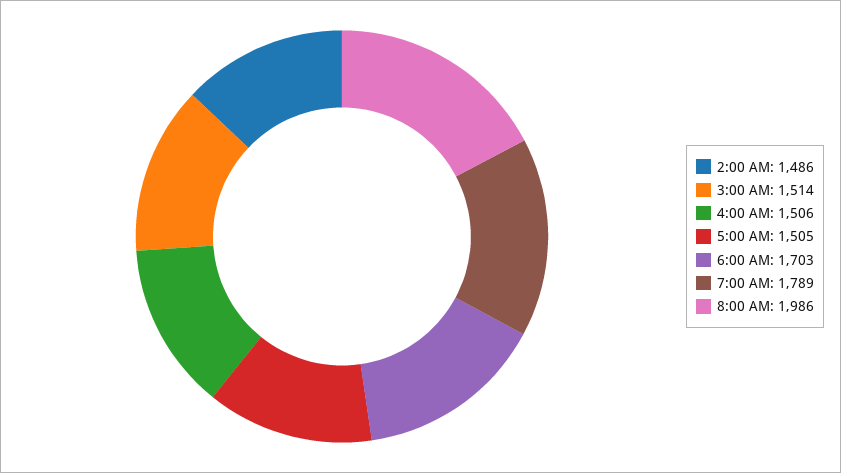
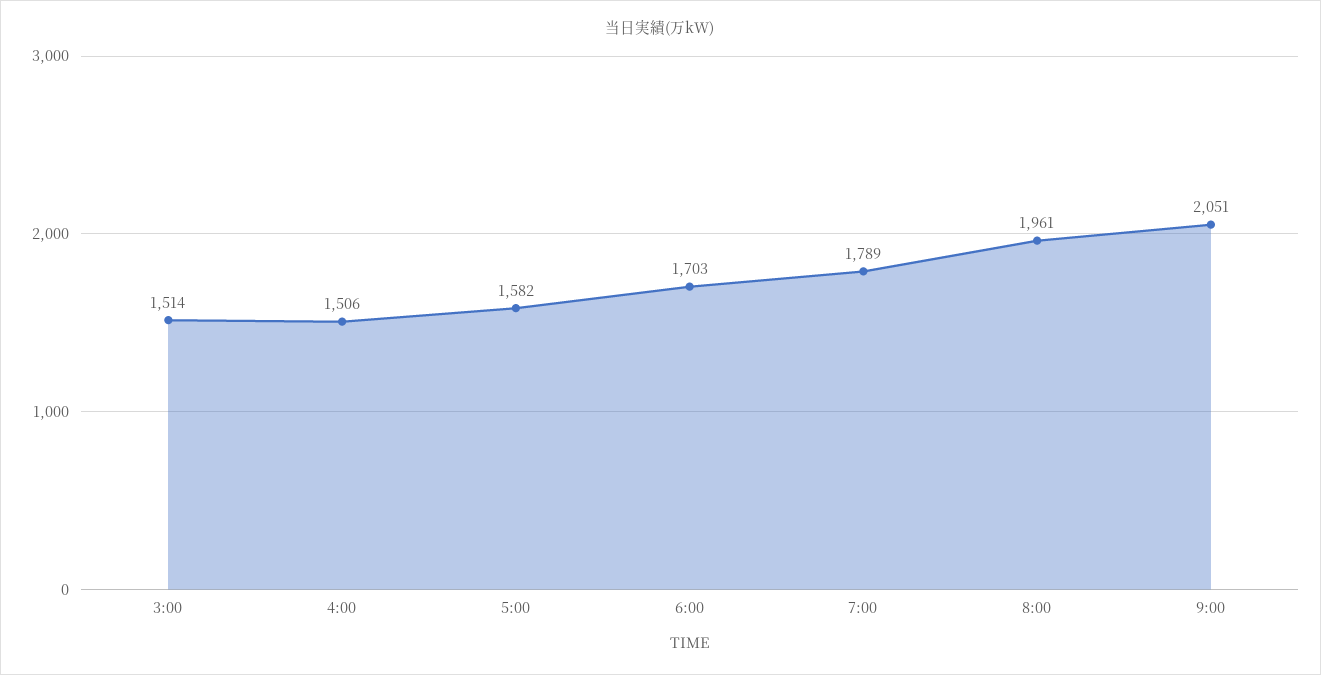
2:00 AM: 1486 -> none
5:00 AM: 1505 -> 1582
8:00 AM: 1986 -> 1961
9:00: none -> 2051

